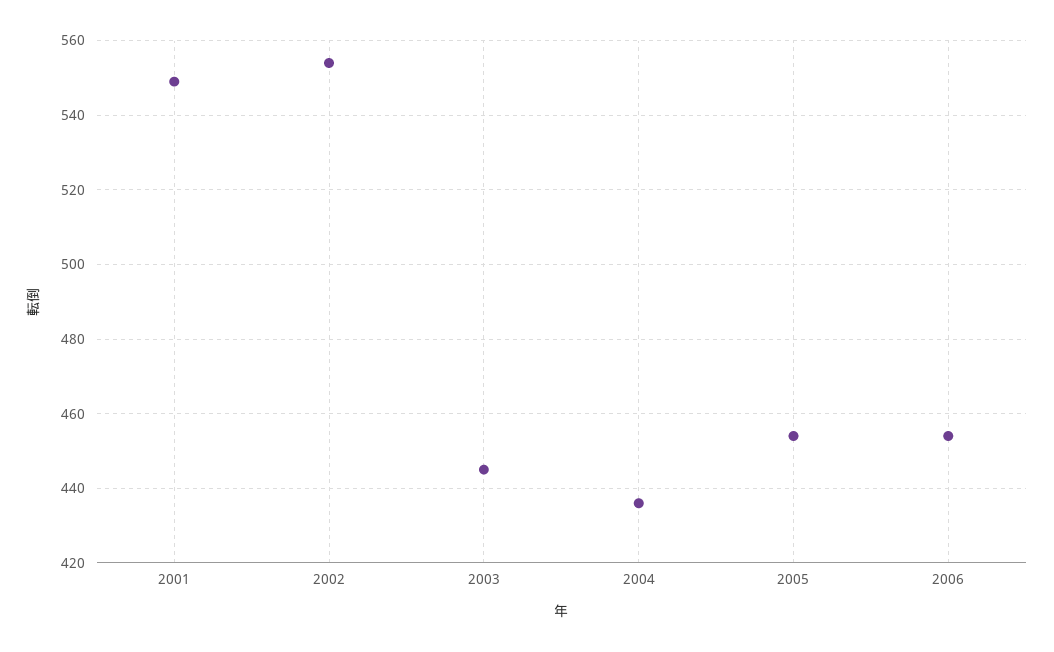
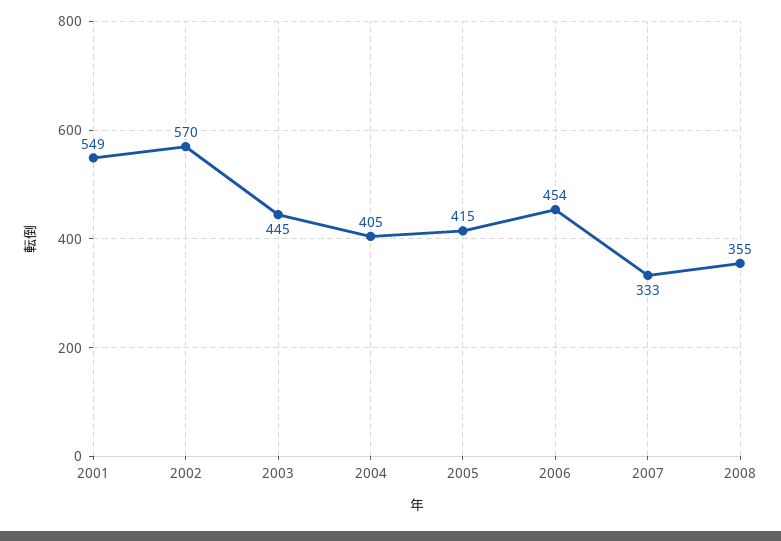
2002: 555 -> 570
2004: 435 -> 405
2005: 455 -> 415
2007: none -> 333
2008: none -> 355

